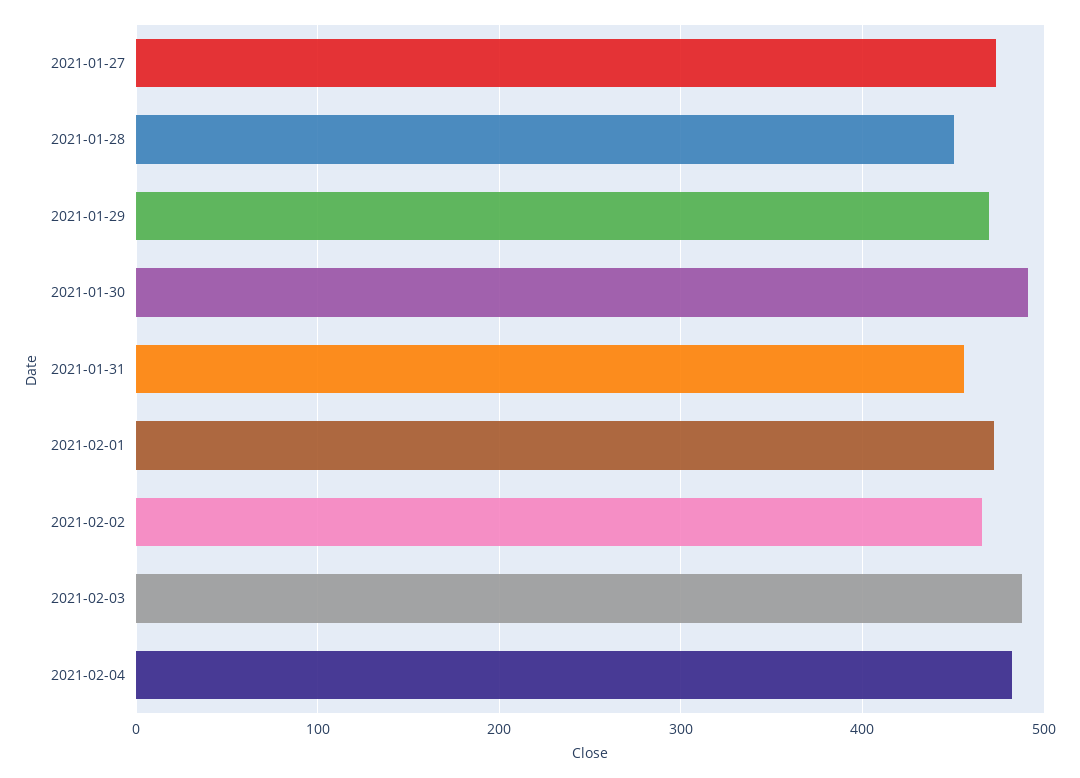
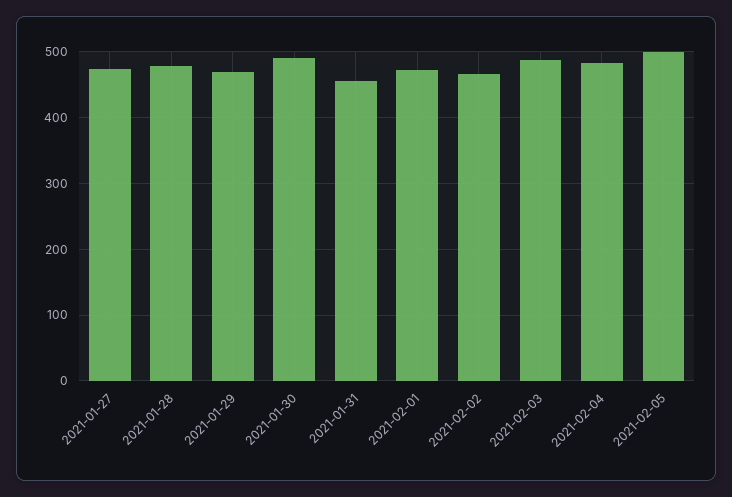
2021-01-28: 450 -> 480
2021-02-05: none -> 500

